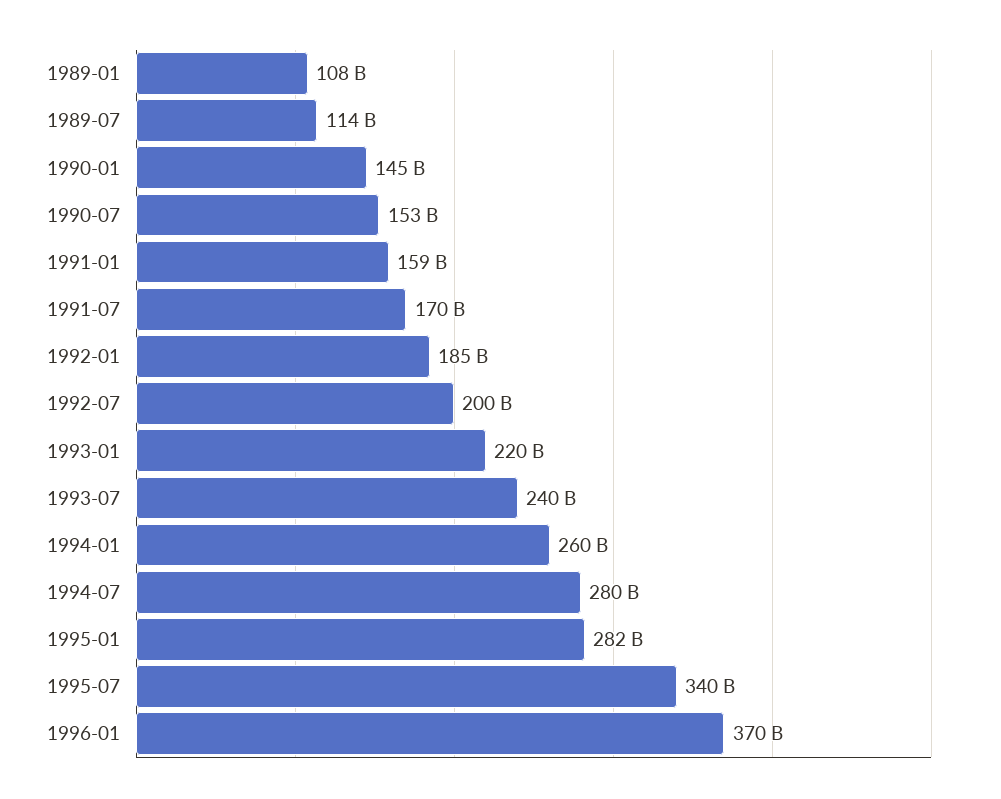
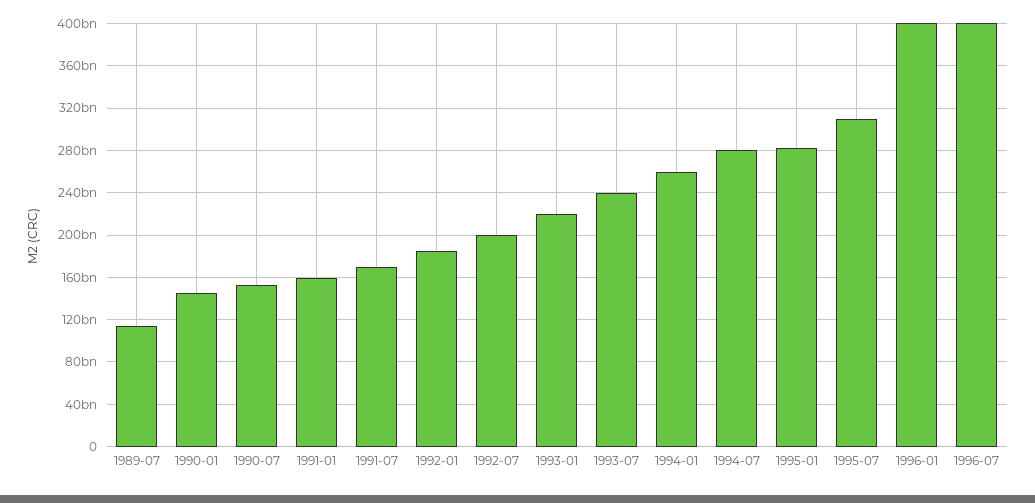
1989-01: 108000000000 -> none
1995-07: 340000000000 -> 310000000000
1996-01: 370000000000 -> 400000000000
1996-07: none -> 400000000000

